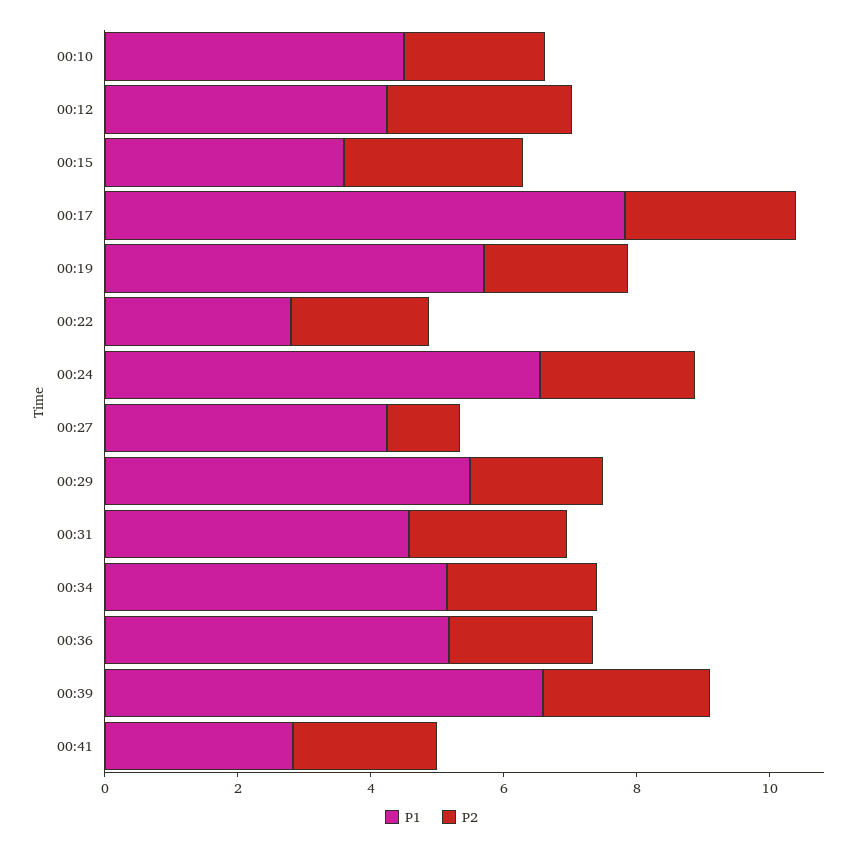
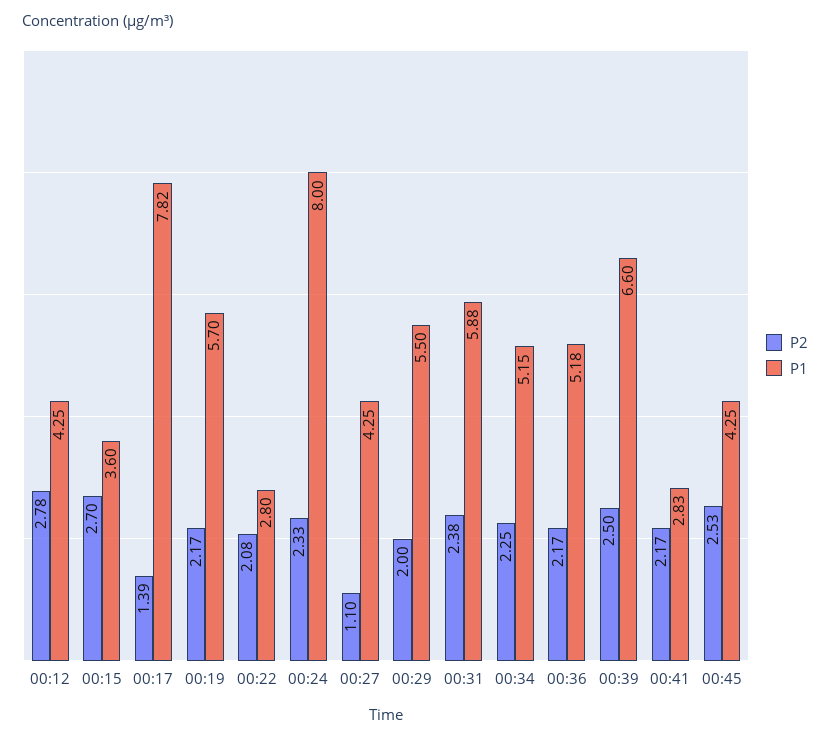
P1, 00:10: 4.5 -> none
P2, 00:10: 2 -> none
P2, 00:17: 2.5 -> 1.39
P1, 00:24: 6.5 -> 8
P1, 00:31: 4.5 -> 5.88
P2, 00:45: none -> 2.53
P1, 00:45: none -> 4.25

